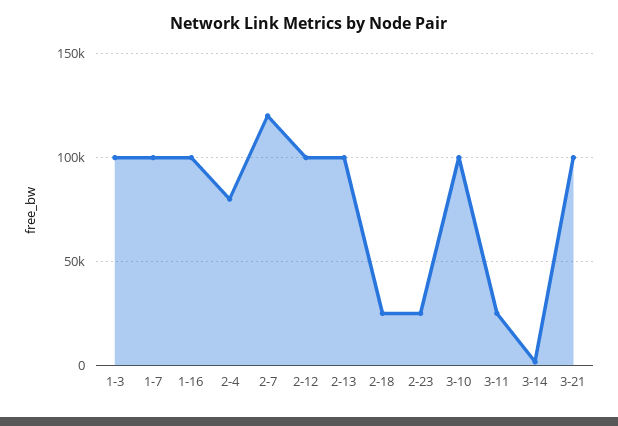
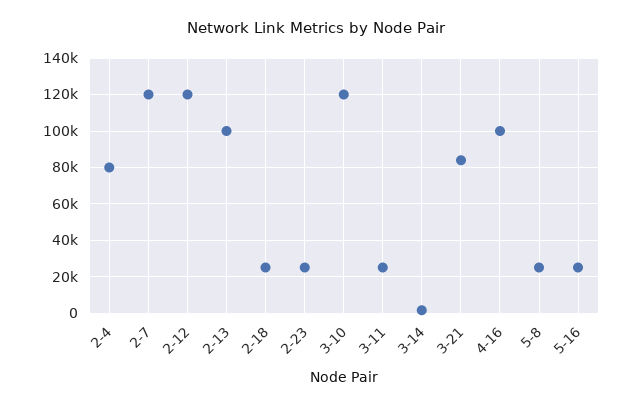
1-3: 100000 -> none
1-7: 100000 -> none
1-16: 100000 -> none
2-12: 100000 -> 120000
3-10: 100000 -> 120000
3-21: 100000 -> 85000
4-16: none -> 100000
5-8: none -> 25000
5-16: none -> 25000

